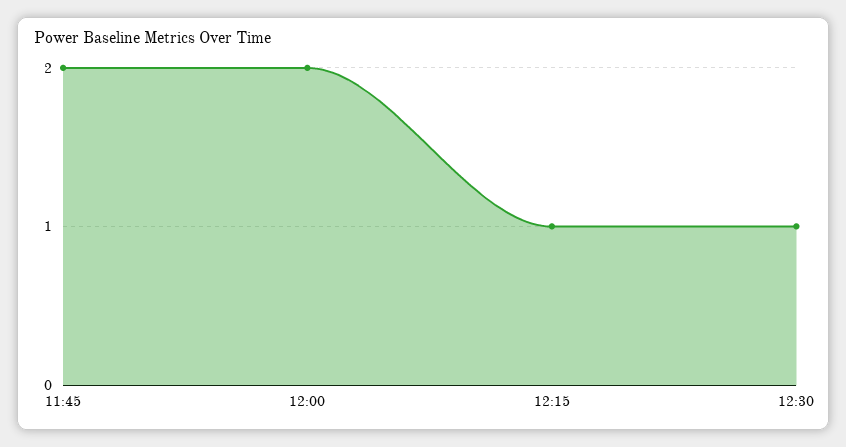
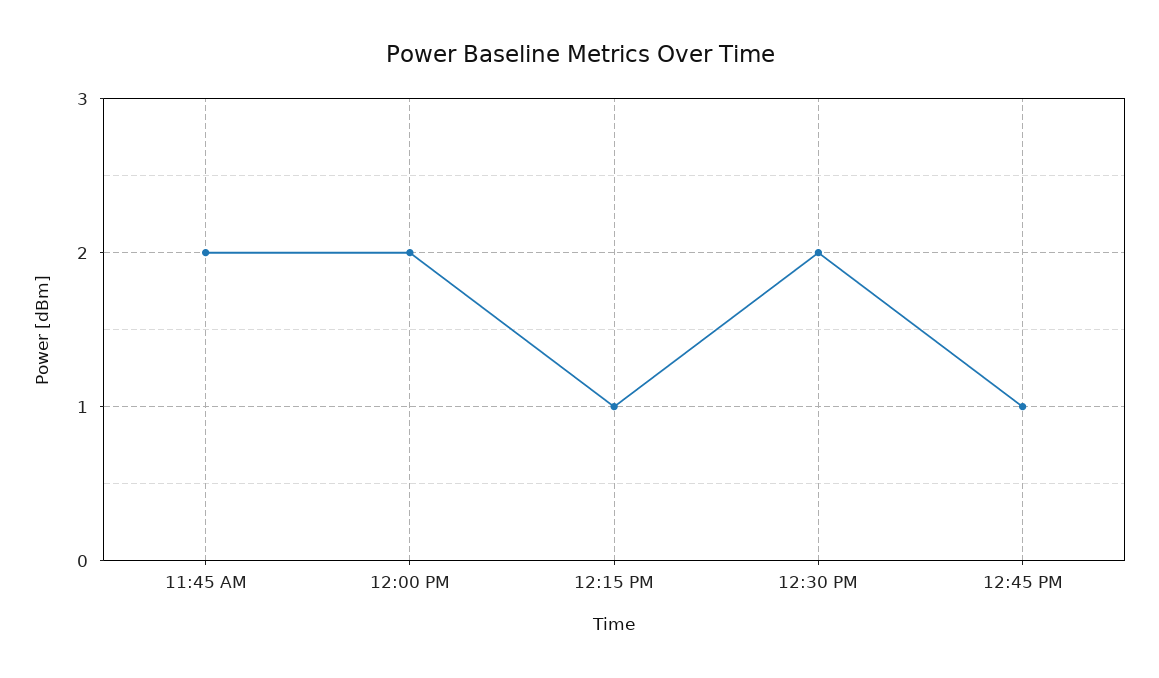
12:30: 1 -> 2
12:45 PM: none -> 1

